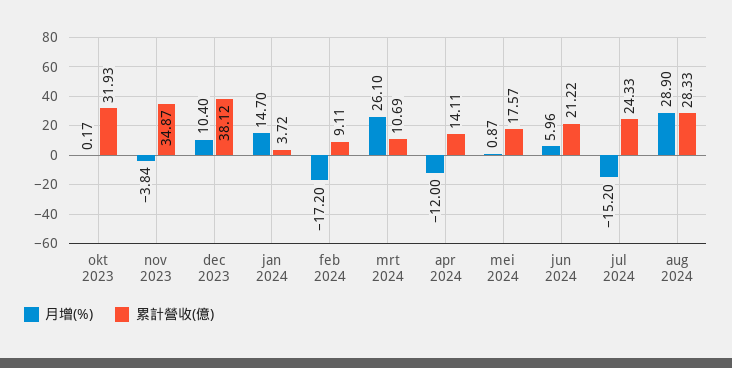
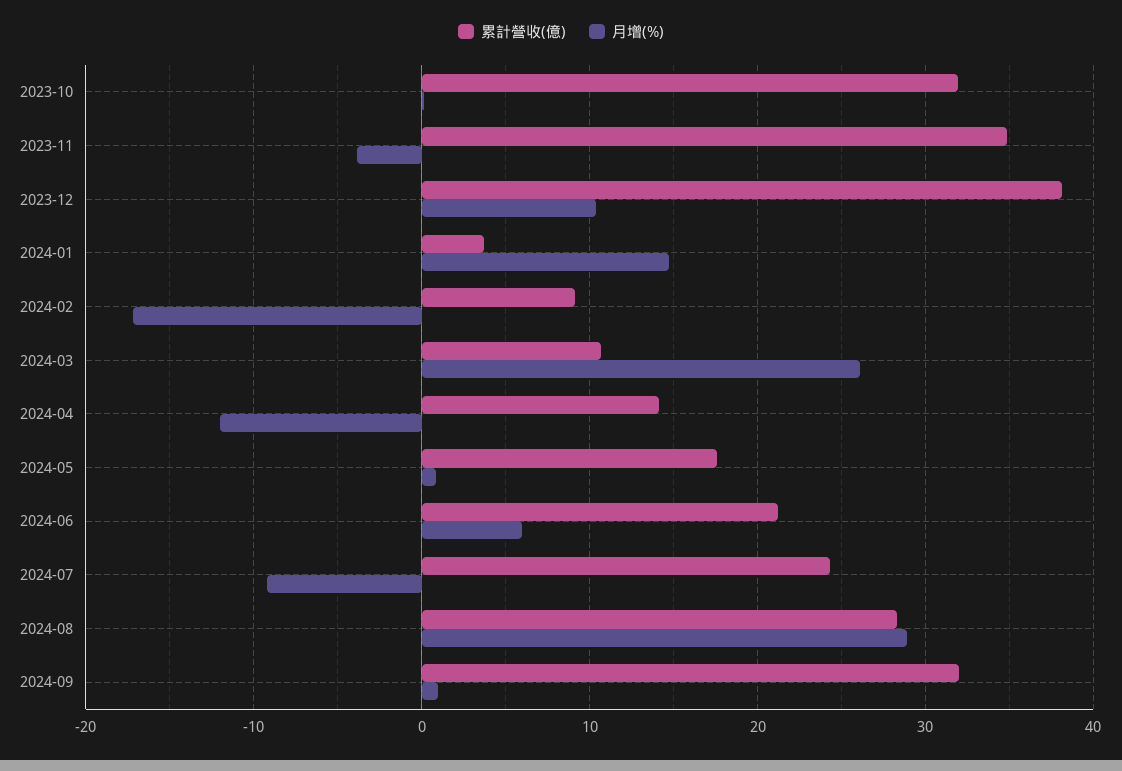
月增(%), jul 2024: -15.2 -> -9
累計營收(億), 2024-09: none -> 32
月增(%), 2024-09: none -> 1

